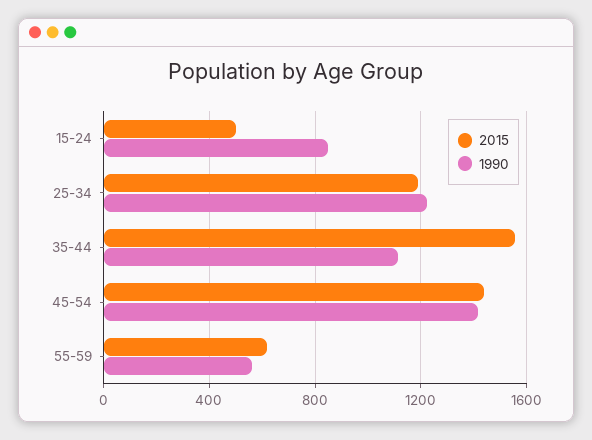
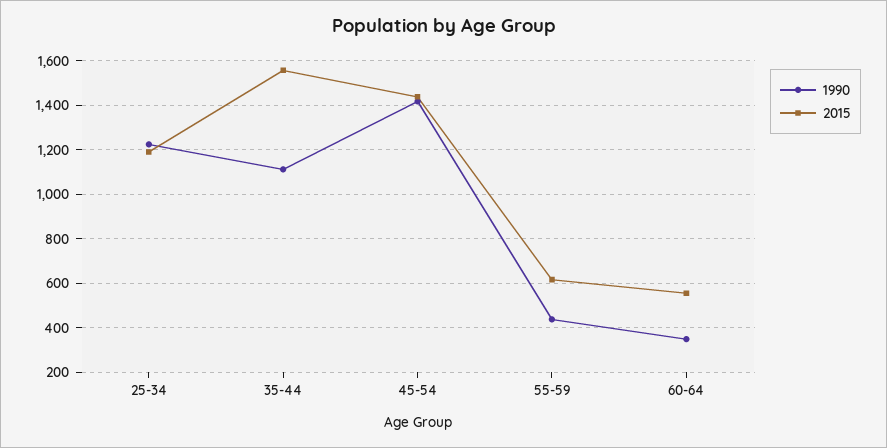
2015, 15-24: 500 -> none
1990, 15-24: 850 -> none
1990, 55-59: 550 -> 450
1990, 60-64: none -> 350
2015, 60-64: none -> 550

